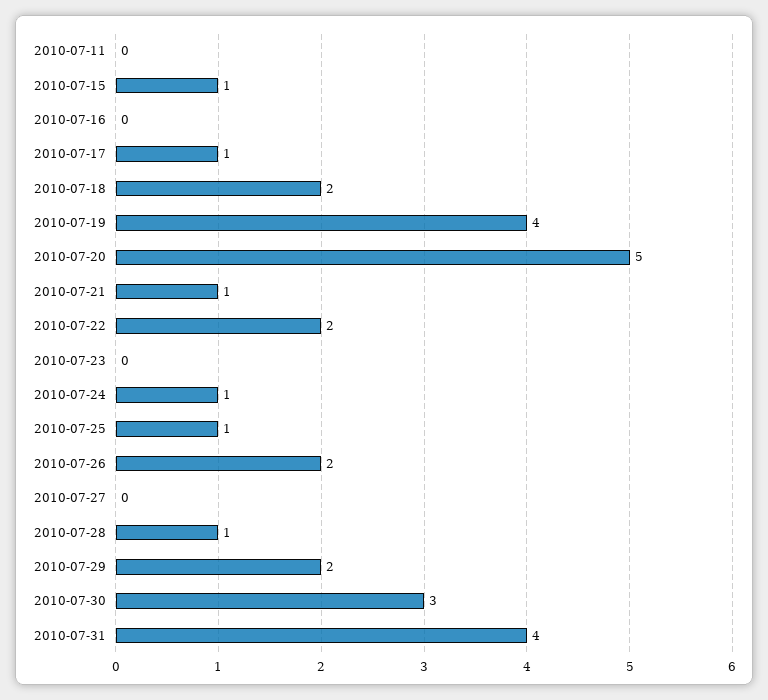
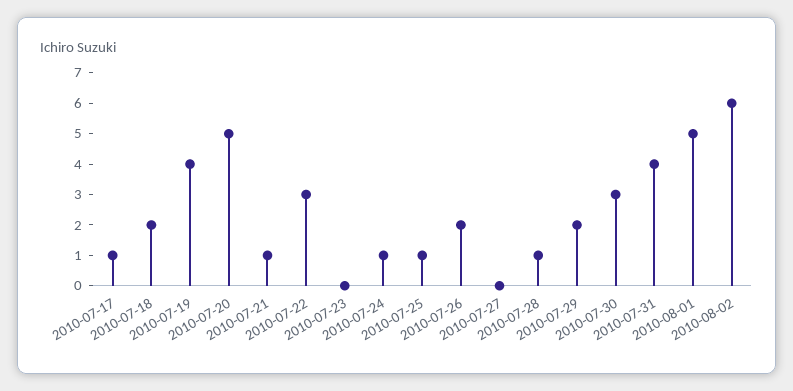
2010-07-11: 0 -> none
2010-07-15: 1 -> none
2010-07-16: 0 -> none
2010-07-22: 2 -> 3
2010-08-01: none -> 5
2010-08-02: none -> 6

